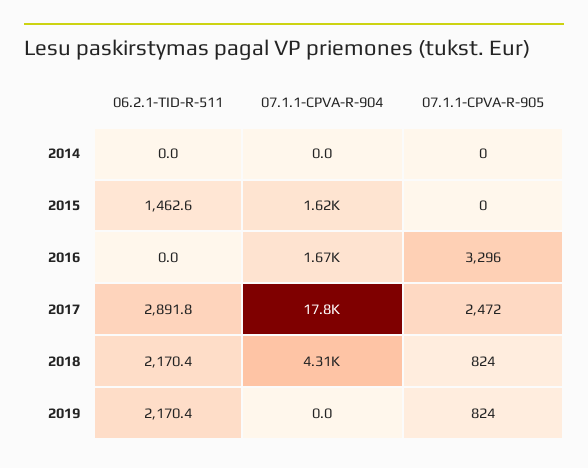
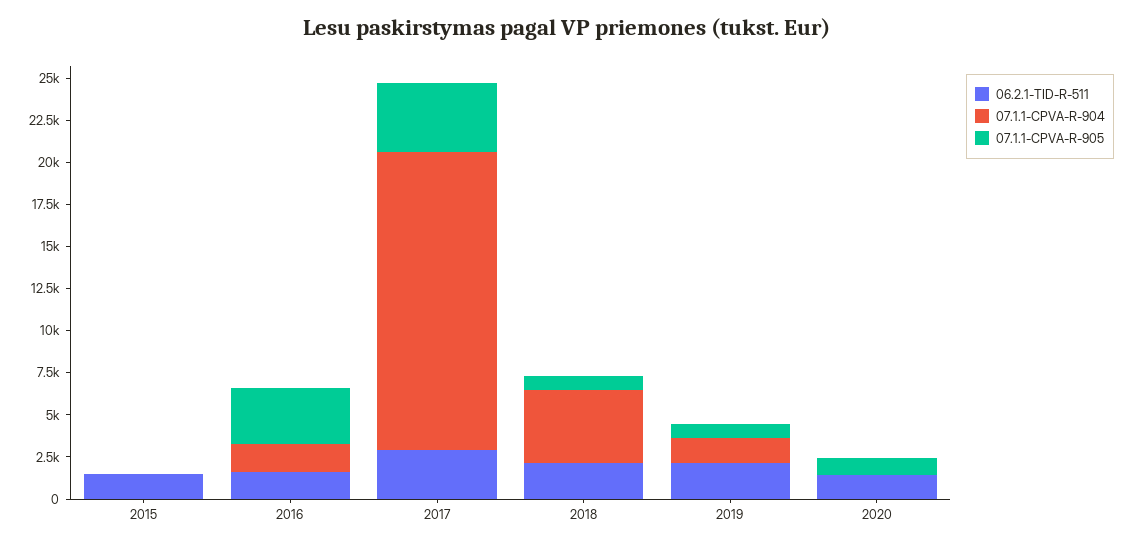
06.2.1-TID-R-511, 2014: 0 -> none
07.1.1-CPVA-R-904, 2014: 0 -> none
07.1.1-CPVA-R-905, 2014: 0 -> none
07.1.1-CPVA-R-904, 2015: 1620 -> 0
06.2.1-TID-R-511, 2016: 0 -> 1500
07.1.1-CPVA-R-905, 2017: 2472 -> 4000
07.1.1-CPVA-R-904, 2019: 0 -> 1500
06.2.1-TID-R-511, 2020: none -> 1500
07.1.1-CPVA-R-904, 2020: none -> 0
07.1.1-CPVA-R-905, 2020: none -> 1000

